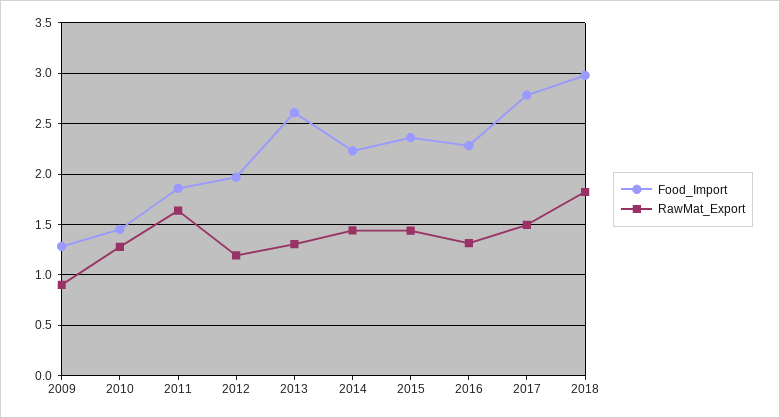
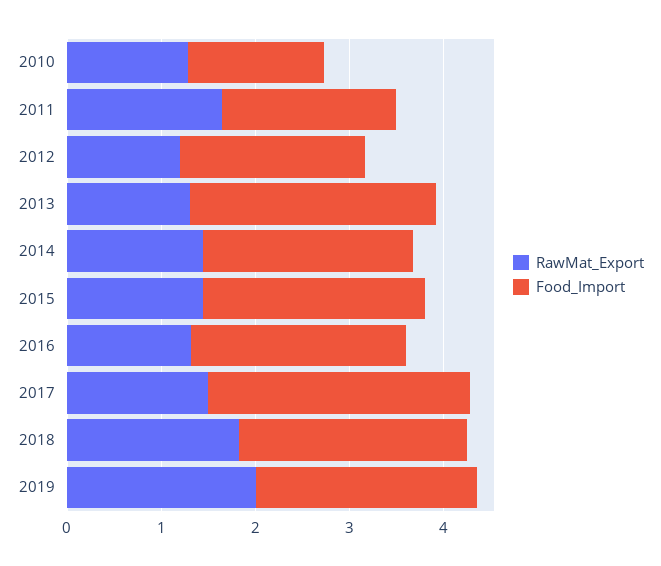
Food_Import, 2009: 1.3 -> none
RawMat_Export, 2009: 0.9 -> none
Food_Import, 2018: 3 -> 2.4
RawMat_Export, 2019: none -> 2
Food_Import, 2019: none -> 2.4

